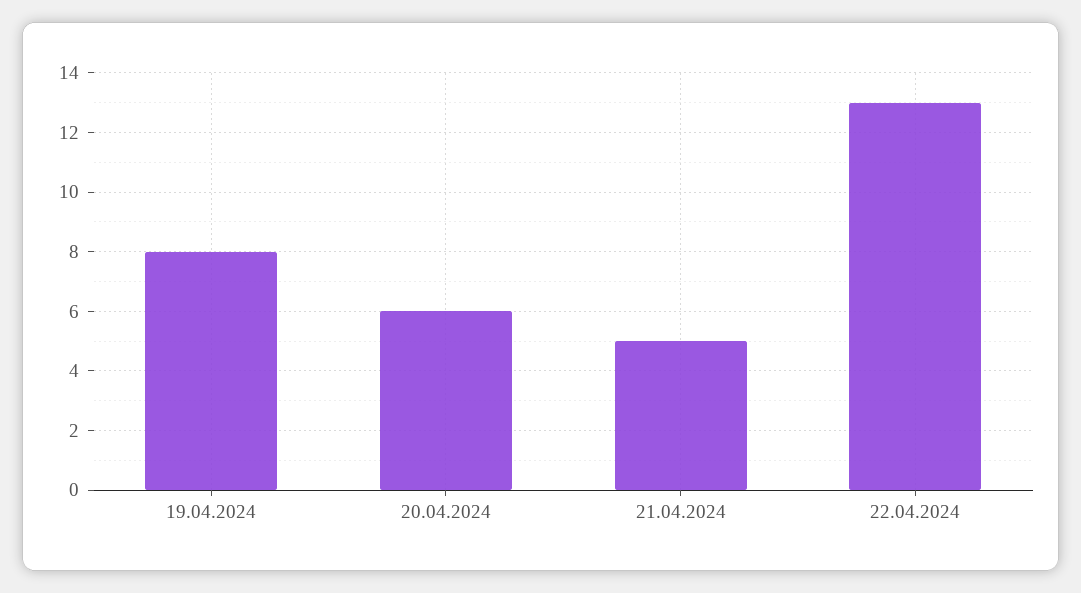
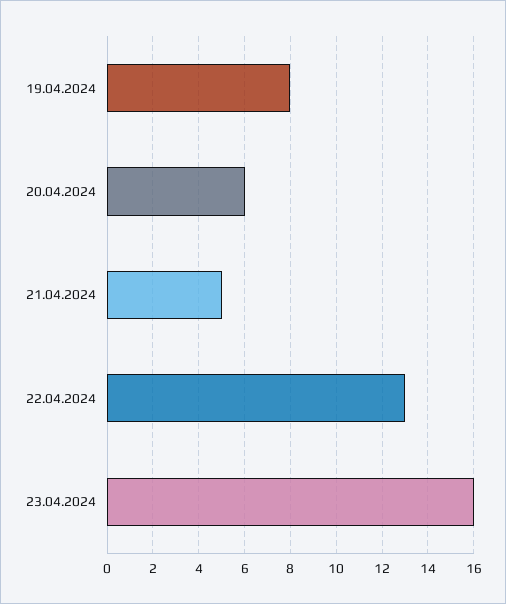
23.04.2024: none -> 16

